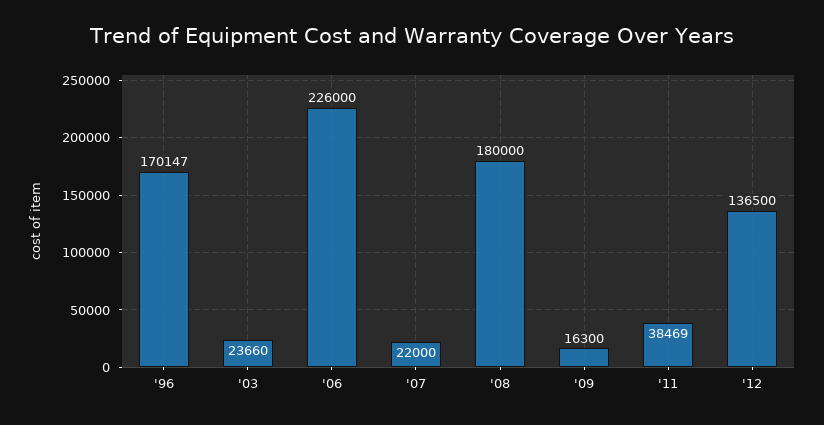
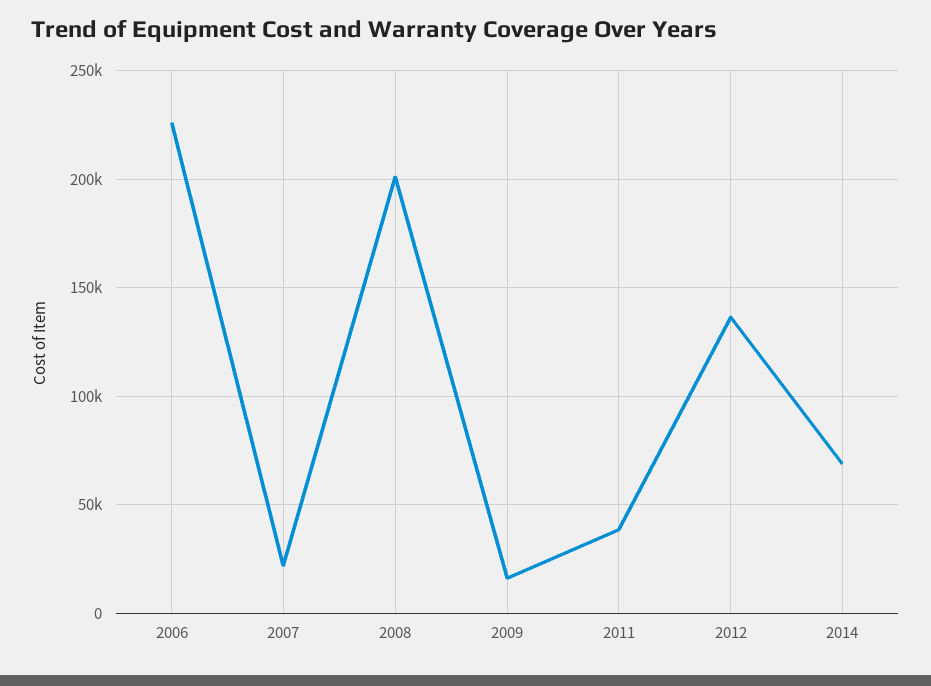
'96: 170147 -> none
'03: 23660 -> none
'08: 180000 -> 200000
2014: none -> 70000

